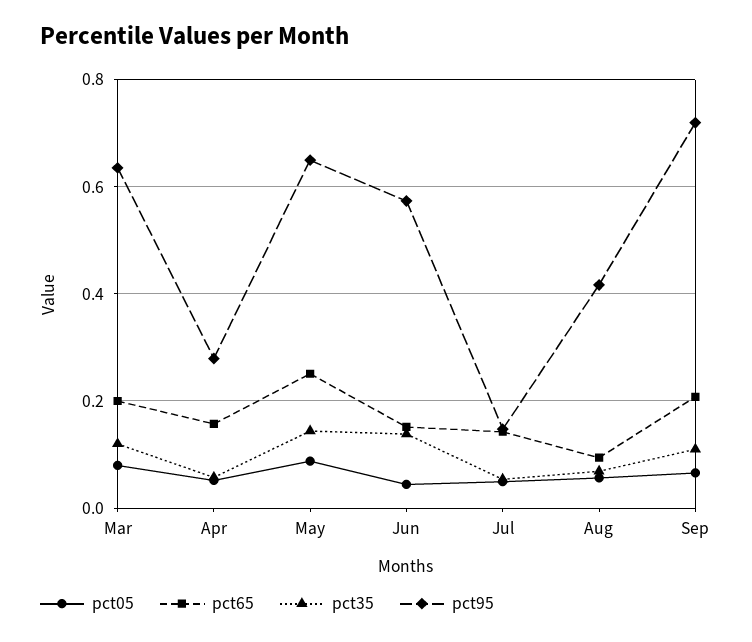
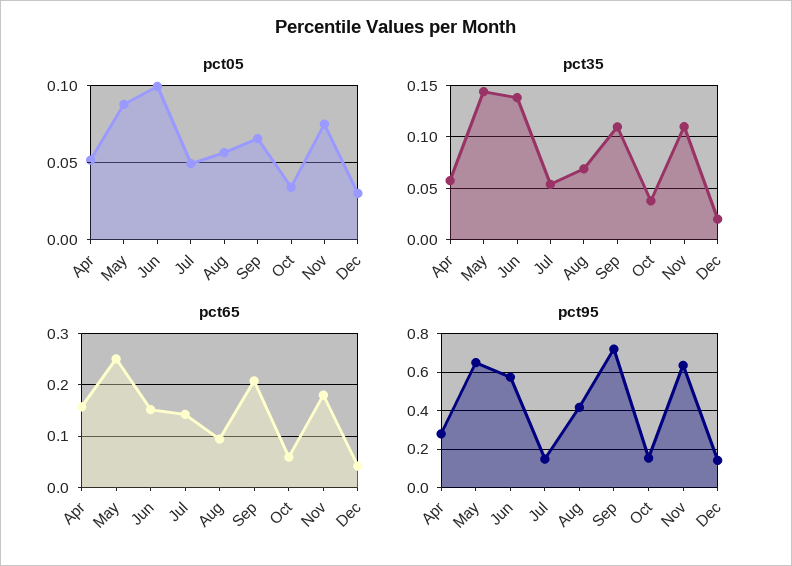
pct05, Mar: 0.08 -> none
pct65, Mar: 0.2 -> none
pct35, Mar: 0.12 -> none
pct95, Mar: 0.64 -> none
pct05, Jun: 0.04 -> 0.1
pct05, Oct: none -> 0.035
pct05, Nov: none -> 0.075
pct05, Dec: none -> 0.03
pct35, Oct: none -> 0.04
pct35, Nov: none -> 0.11
pct35, Dec: none -> 0.02
pct65, Oct: none -> 0.06
pct65, Nov: none -> 0.18
pct65, Dec: none -> 0.04
pct95, Oct: none -> 0.15
pct95, Nov: none -> 0.65
pct95, Dec: none -> 0.15

